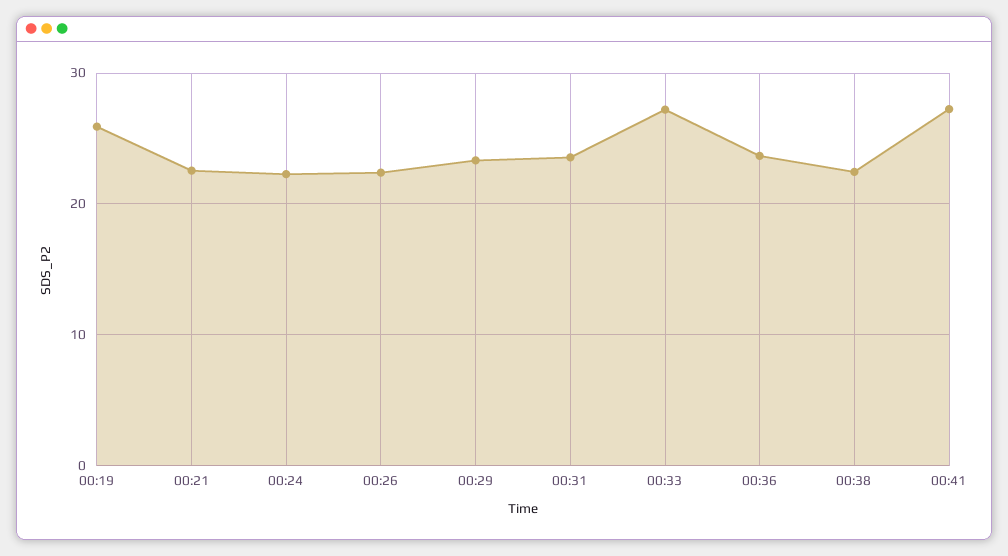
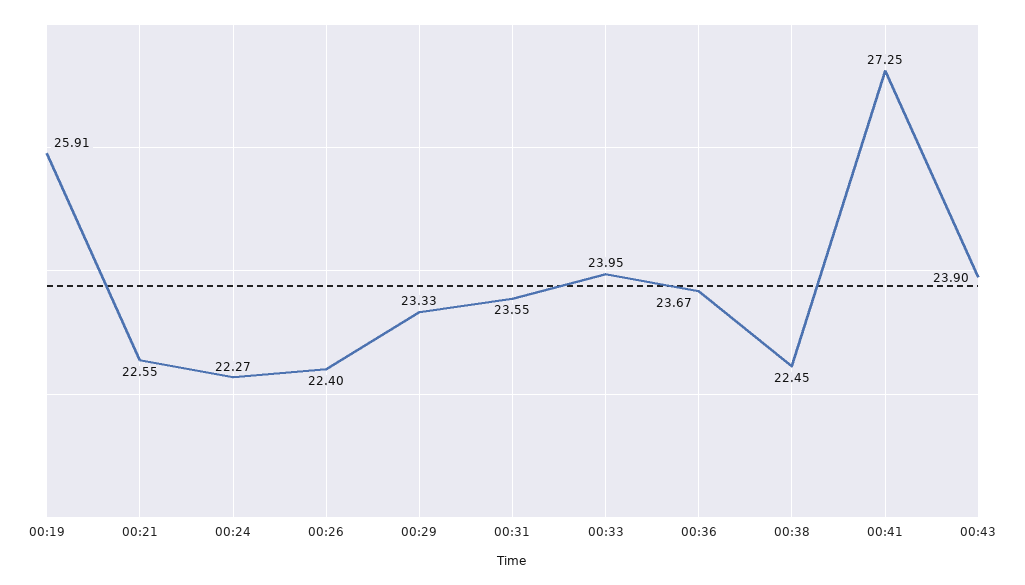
00:33: 27 -> 23.95
00:43: none -> 23.9

